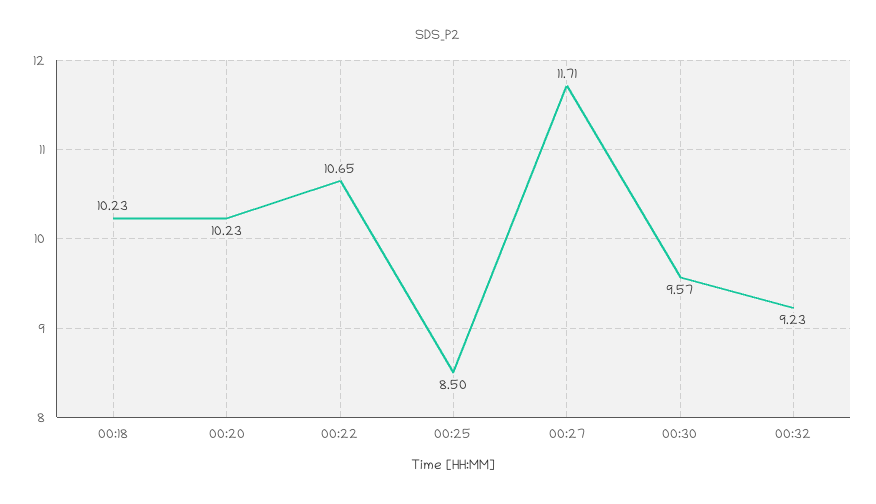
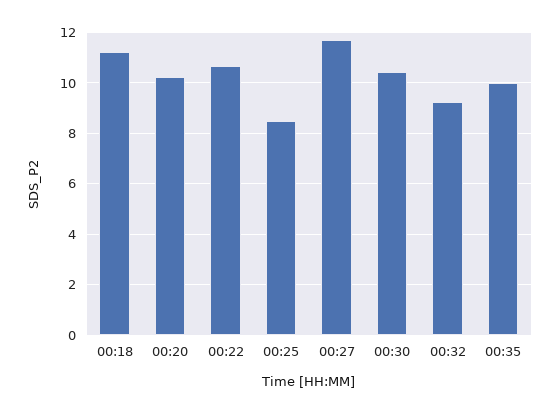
00:18: 10.23 -> 11.25
00:30: 9.57 -> 10.5
00:35: none -> 10

